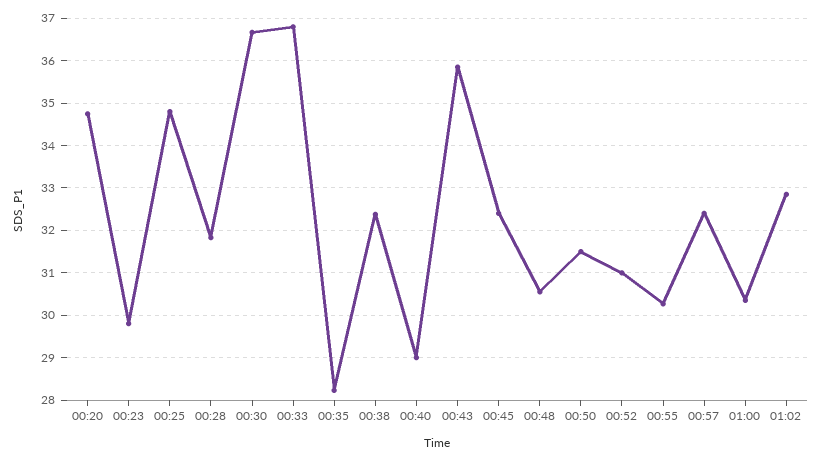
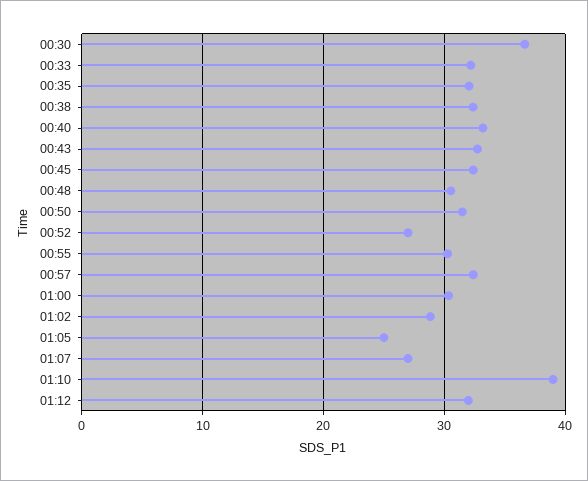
00:20: 34.8 -> none
00:23: 29.8 -> none
00:25: 34.8 -> none
00:28: 31.8 -> none
00:33: 36.8 -> 32
00:35: 28.2 -> 32
00:40: 29 -> 33
00:43: 35.8 -> 33
00:52: 31 -> 27
01:02: 32.8 -> 29
01:05: none -> 25
01:07: none -> 27
01:10: none -> 39
01:12: none -> 32

